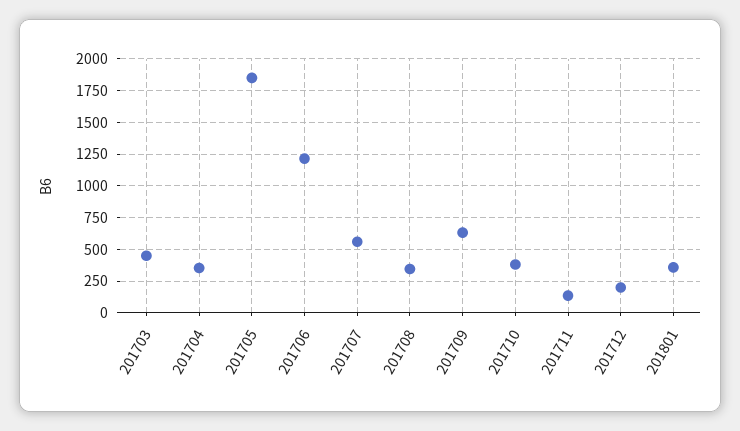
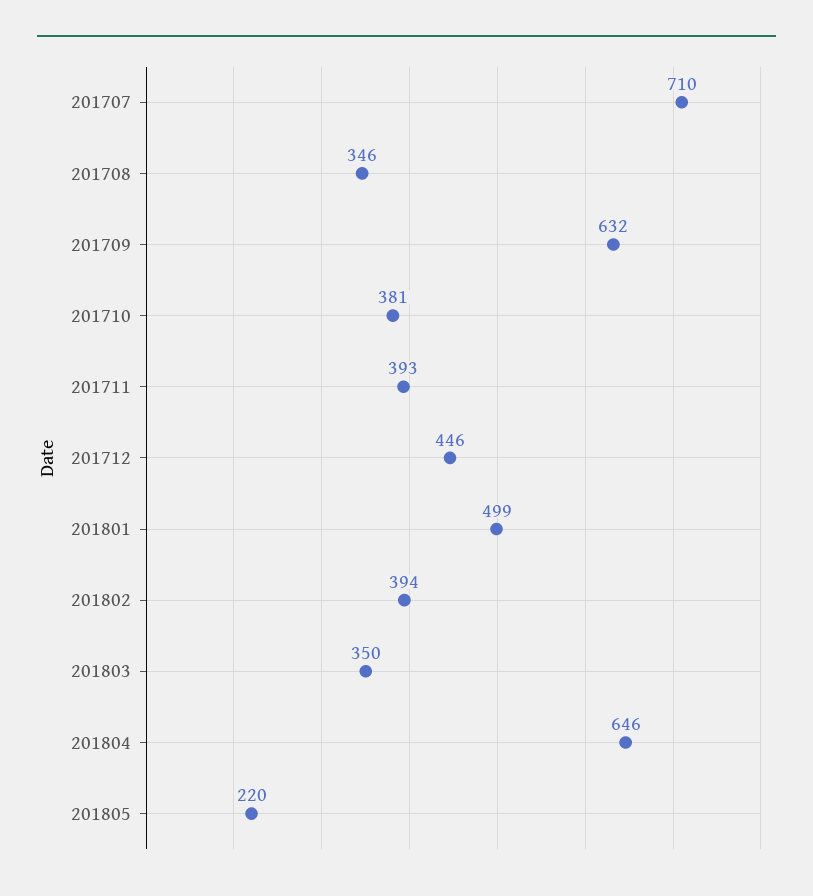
201703: 450 -> none
201704: 350 -> none
201705: 1850 -> none
201706: 1200 -> none
201707: 550 -> 710
201711: 150 -> 393
201712: 200 -> 446
201801: 350 -> 499
201802: none -> 394
201803: none -> 350
201804: none -> 646
201805: none -> 220

